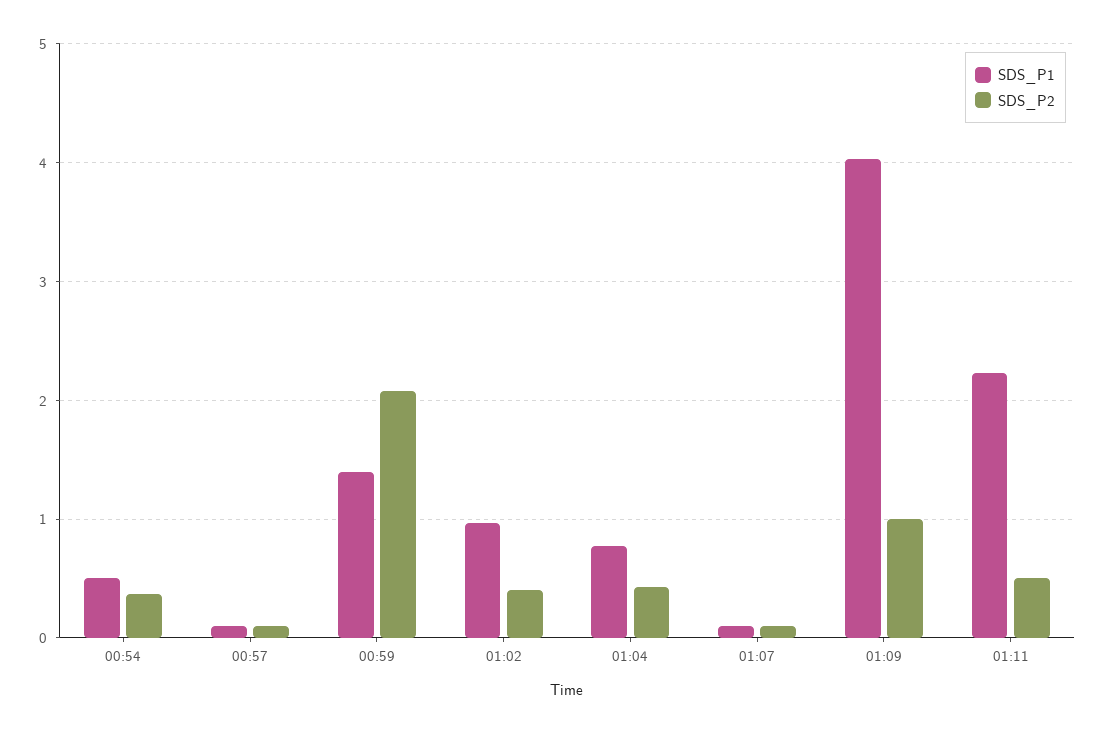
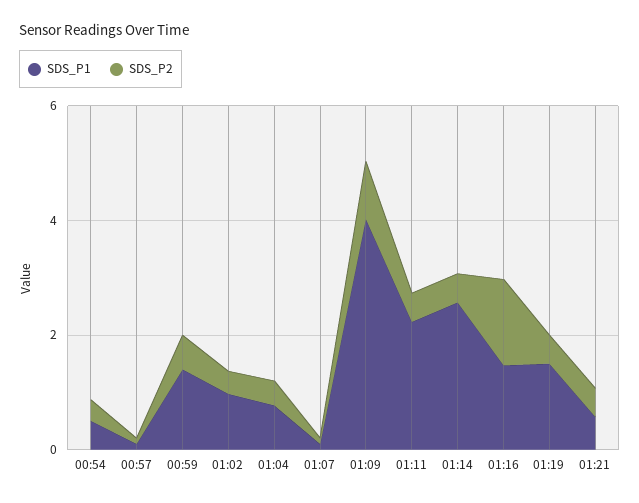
SDS_P2, 00:59: 2.1 -> 0.5
SDS_P1, 01:14: none -> 2.5
SDS_P2, 01:14: none -> 0.5
SDS_P1, 01:16: none -> 1.5
SDS_P2, 01:16: none -> 1.5
SDS_P1, 01:19: none -> 1.5
SDS_P2, 01:19: none -> 0.5
SDS_P1, 01:21: none -> 0.5
SDS_P2, 01:21: none -> 0.5

